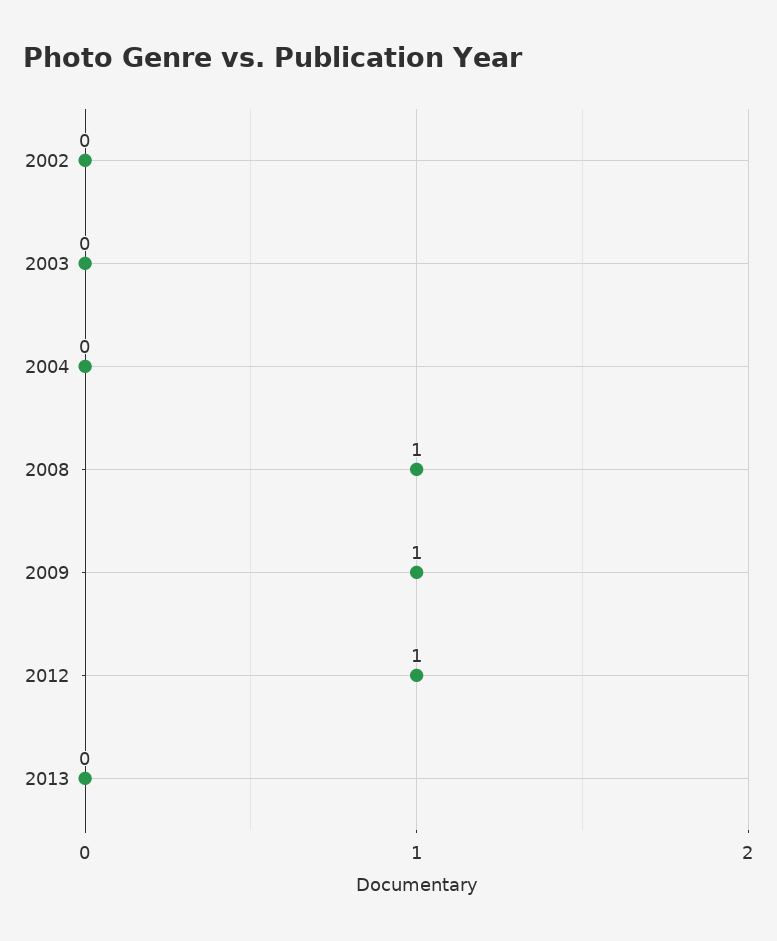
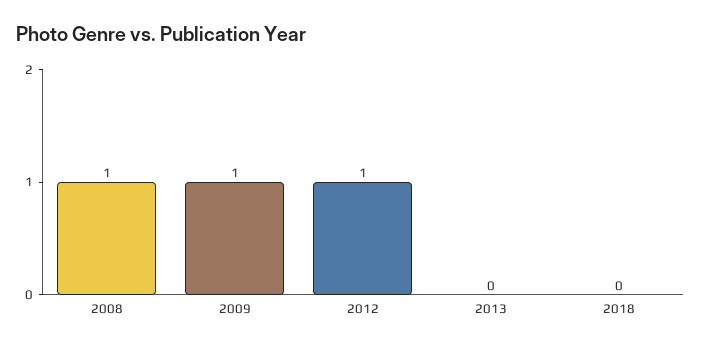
2002: 0 -> none
2003: 0 -> none
2004: 0 -> none
2018: none -> 0

